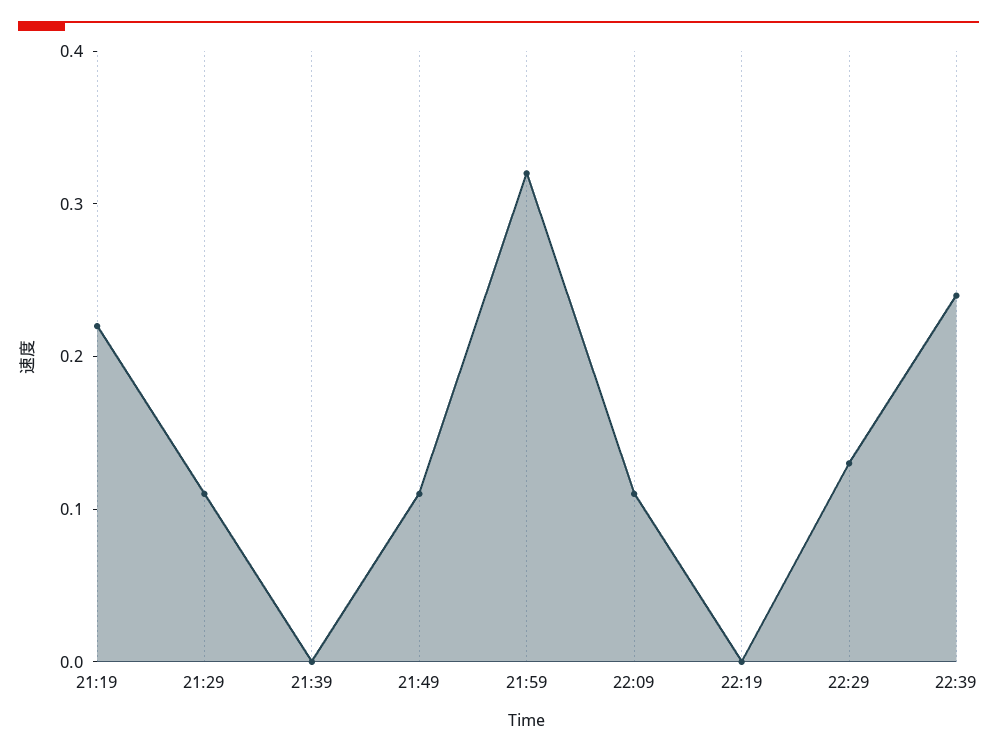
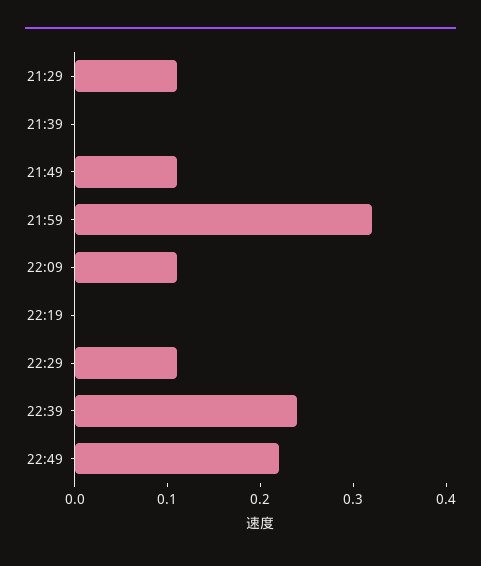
21:19: 0.22 -> none
22:29: 0.13 -> 0.11
22:49: none -> 0.22

